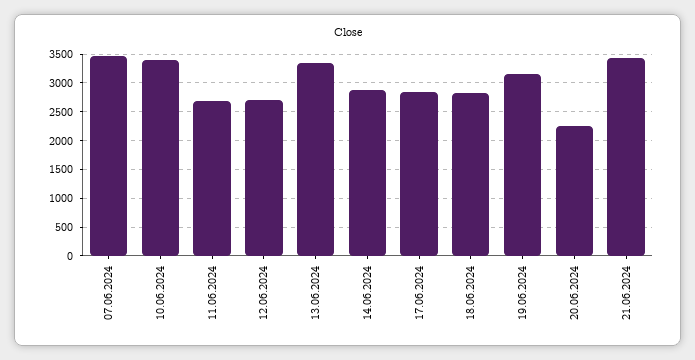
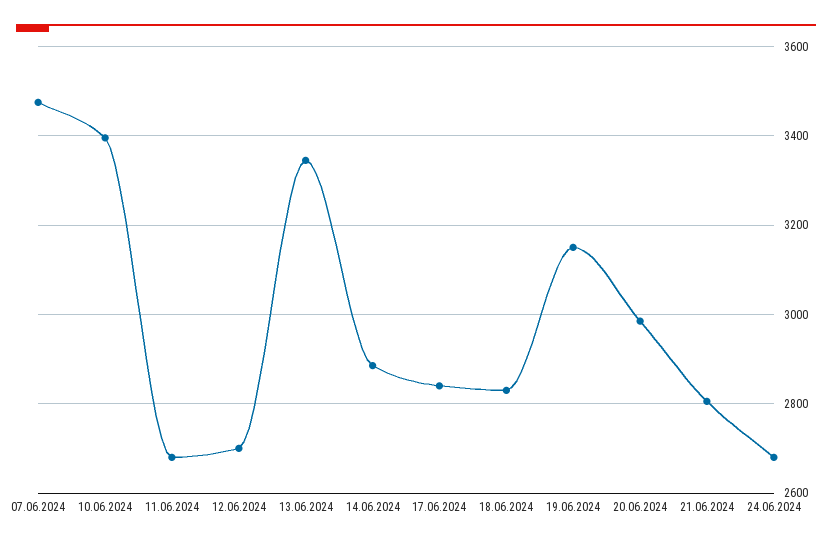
20.06.2024: 2250 -> 2980
21.06.2024: 3500 -> 2800
24.06.2024: none -> 2680

